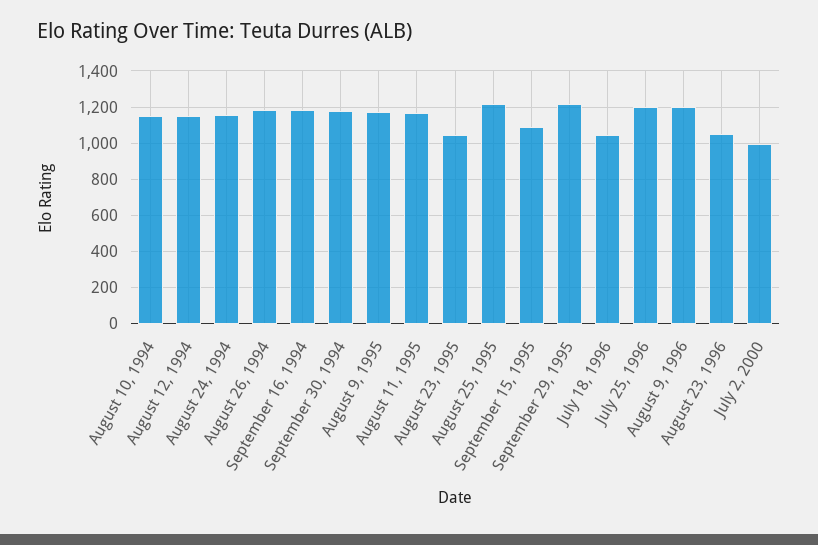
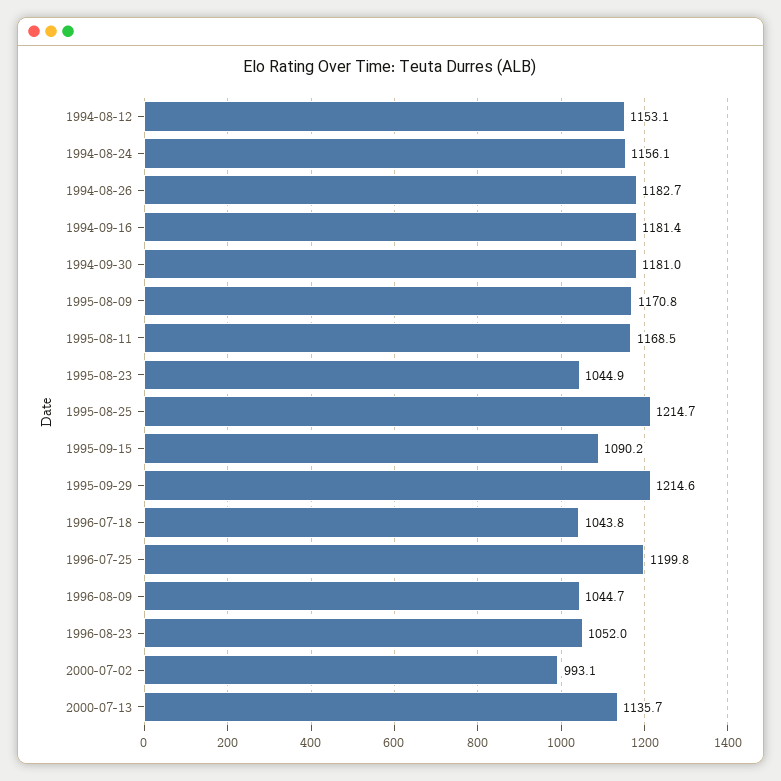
August 10, 1994: 1150 -> none
August 9, 1996: 1200 -> 1044.7
2000-07-13: none -> 1135.7

